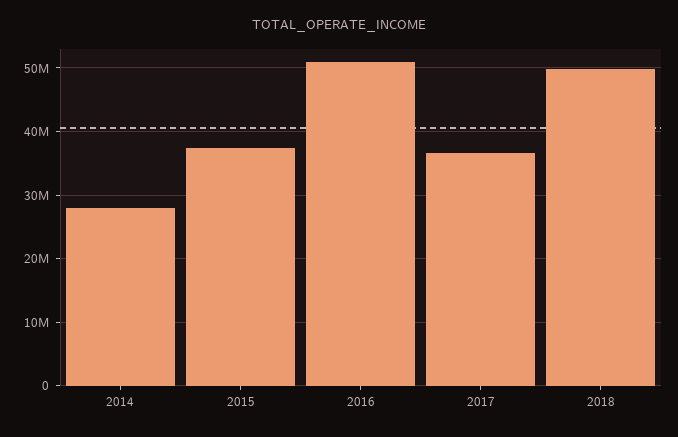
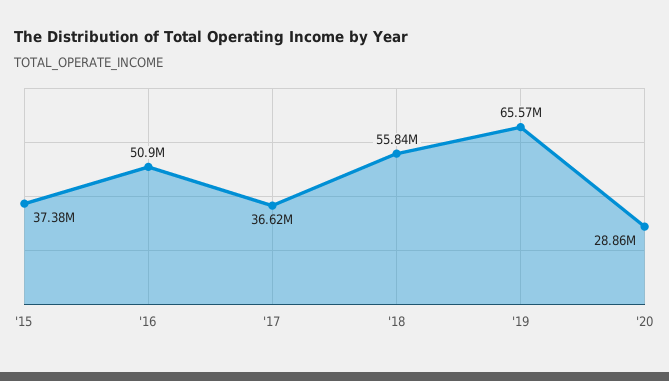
2014: 28000000 -> none
2018: 50000000 -> 55840000
'19: none -> 65570000
'20: none -> 28860000

